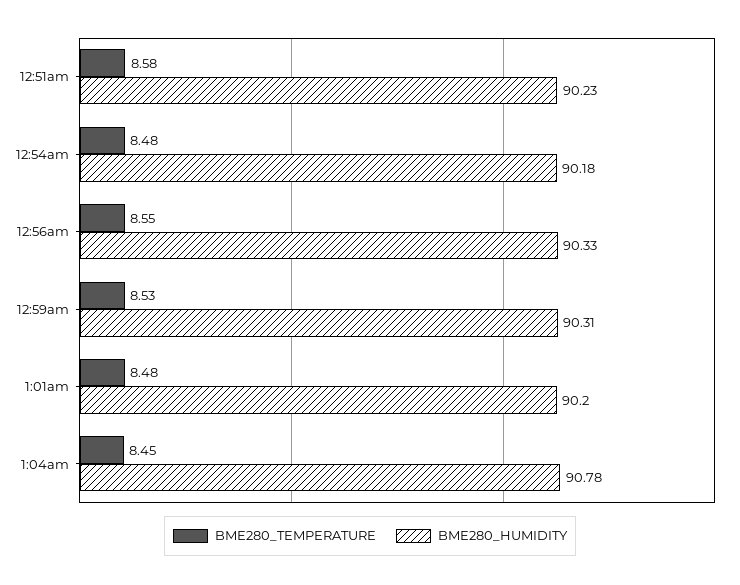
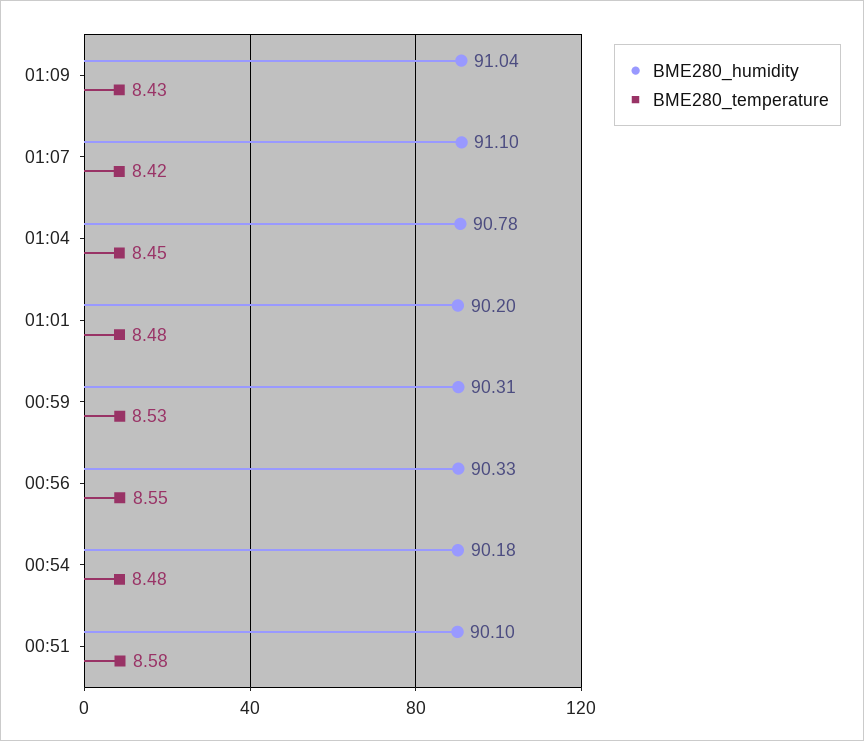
BME280_HUMIDITY, 12:51am: 90.23 -> 90.1
BME280_HUMIDITY, 01:09: none -> 91.04
BME280_TEMPERATURE, 01:09: none -> 8.43
BME280_HUMIDITY, 01:07: none -> 91.1
BME280_TEMPERATURE, 01:07: none -> 8.42

